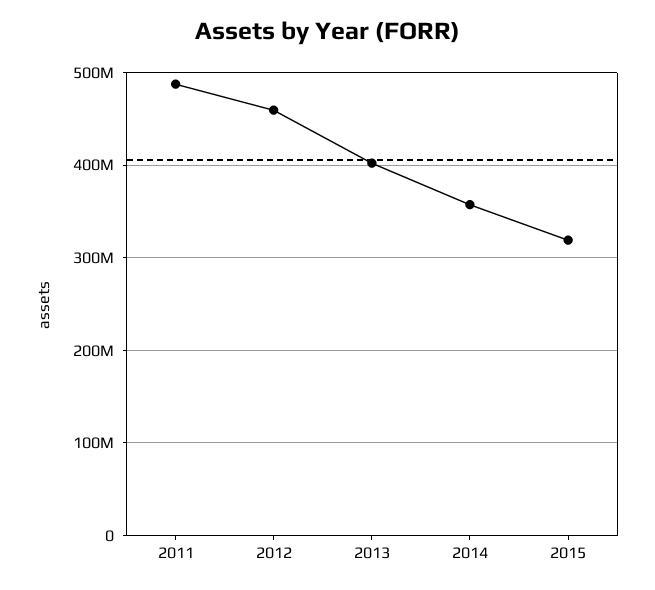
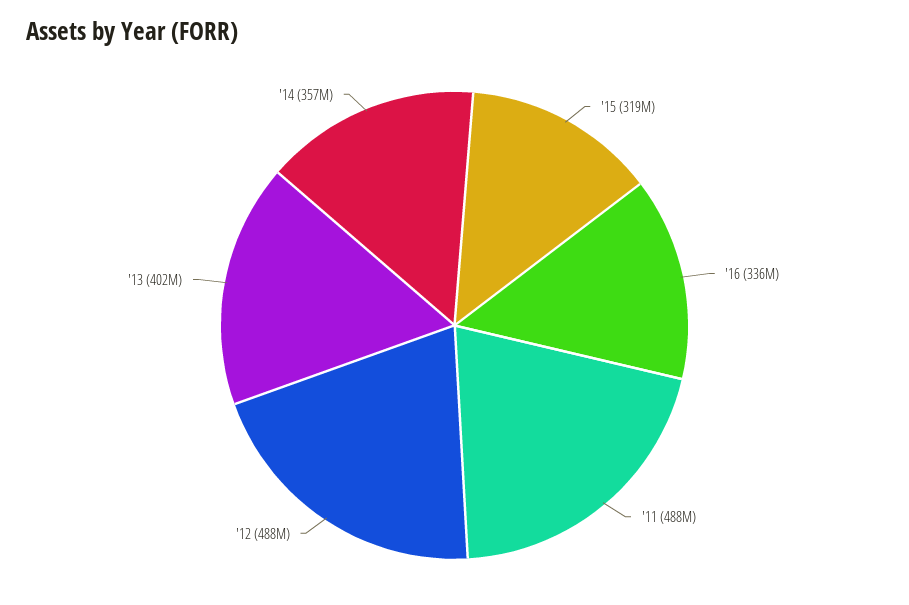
2012: 460000000 -> 488000000
'16: none -> 336000000

